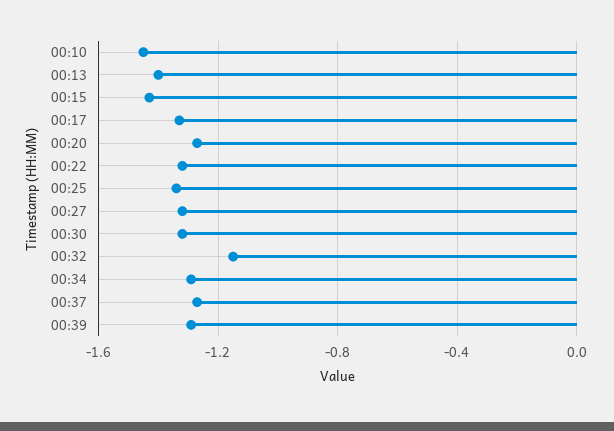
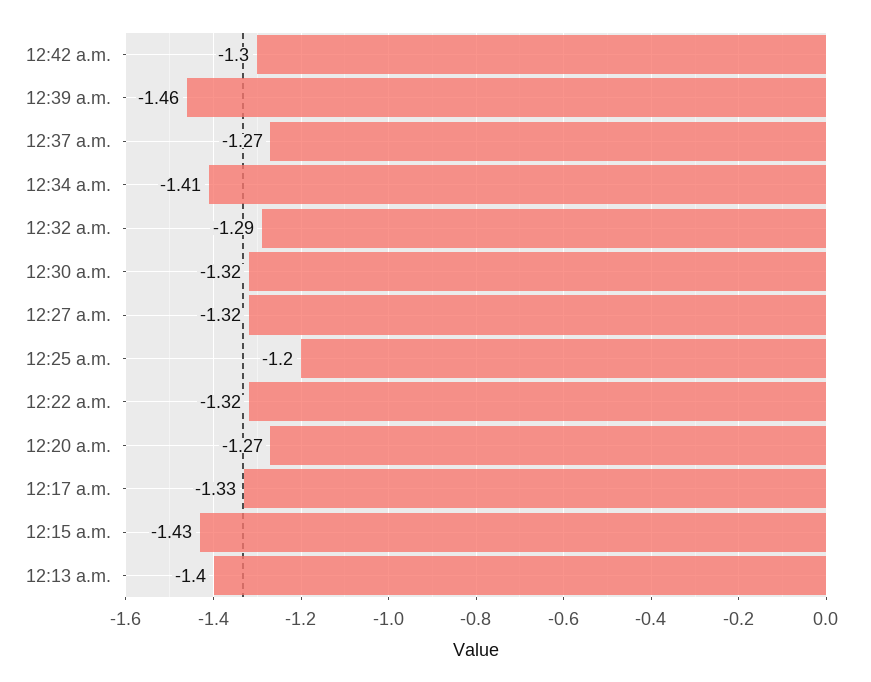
00:10: -1.45 -> none
00:25: -1.35 -> -1.2
00:32: -1.15 -> -1.29
00:34: -1.3 -> -1.41
00:39: -1.3 -> -1.46
12:42 a.m.: none -> -1.3

